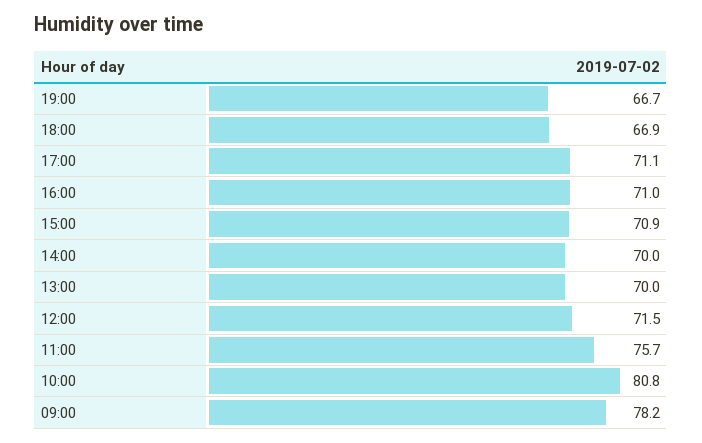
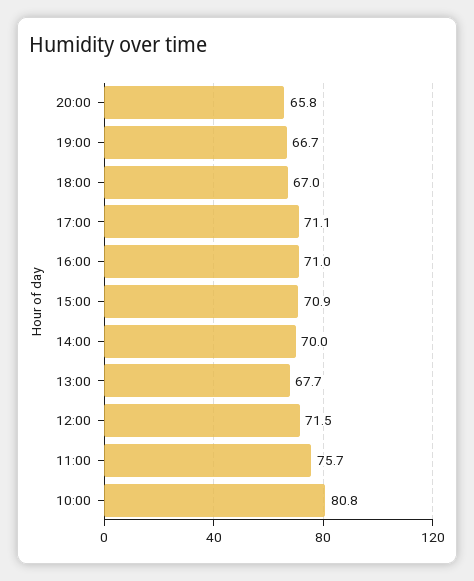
18:00: 66.9 -> 67
13:00: 70 -> 67.7
09:00: 78.2 -> none
20:00: none -> 65.8

